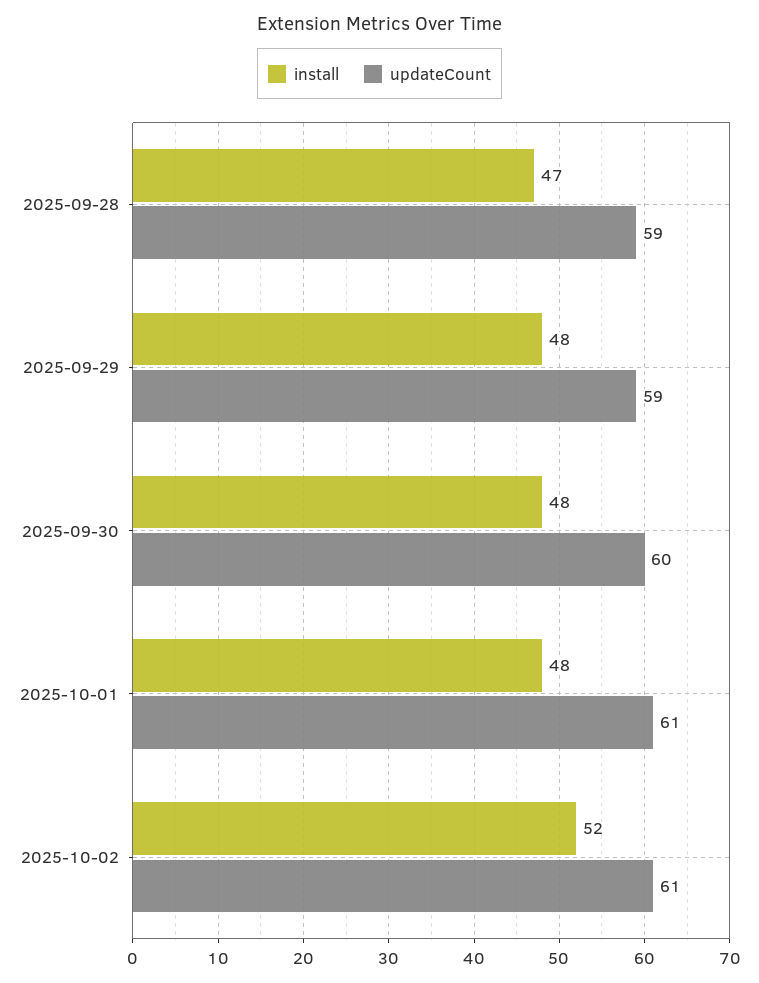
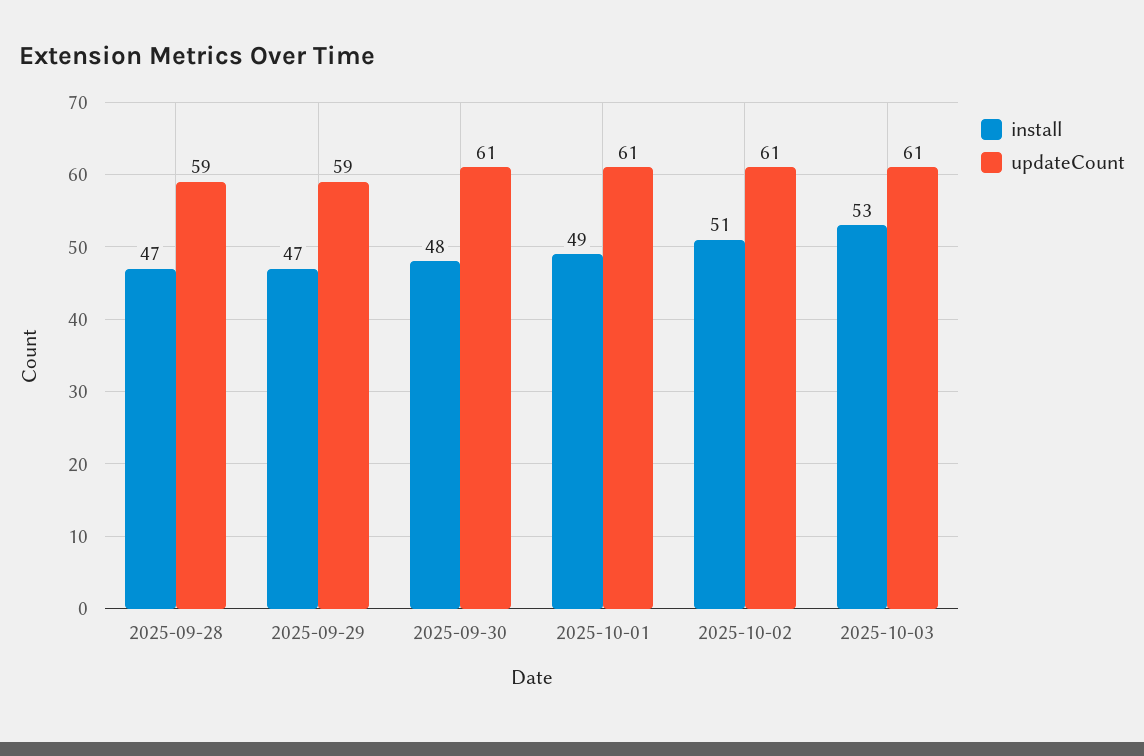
install, 2025-09-29: 48 -> 47
updateCount, 2025-09-30: 60 -> 61
install, 2025-10-01: 48 -> 49
install, 2025-10-02: 52 -> 51
install, 2025-10-03: none -> 53
updateCount, 2025-10-03: none -> 61

